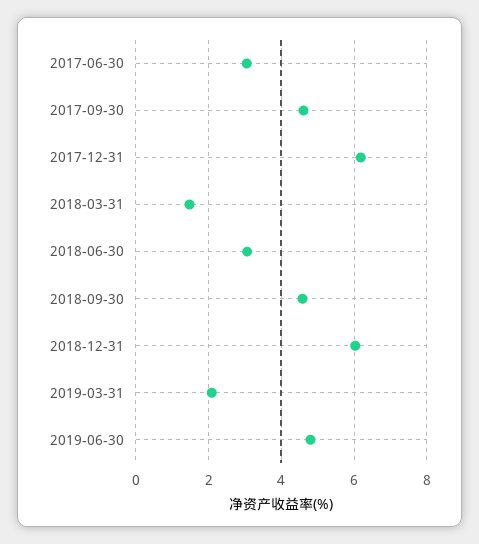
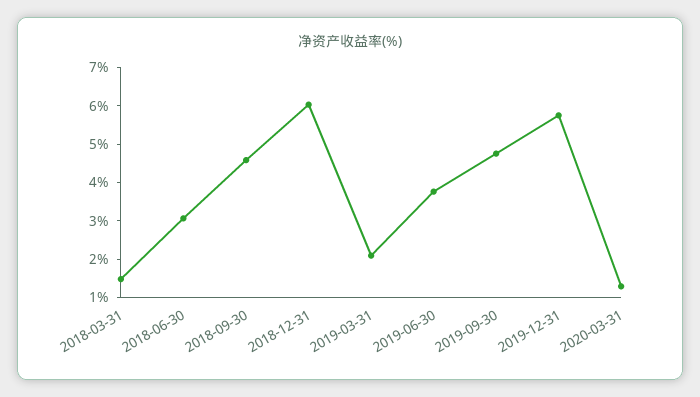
2017-06-30: 3 -> none
2017-09-30: 4.6 -> none
2017-12-31: 6.2 -> none
2019-06-30: 4.8 -> 3.75
2019-09-30: none -> 4.75
2019-12-31: none -> 5.75
2020-03-31: none -> 1.25

